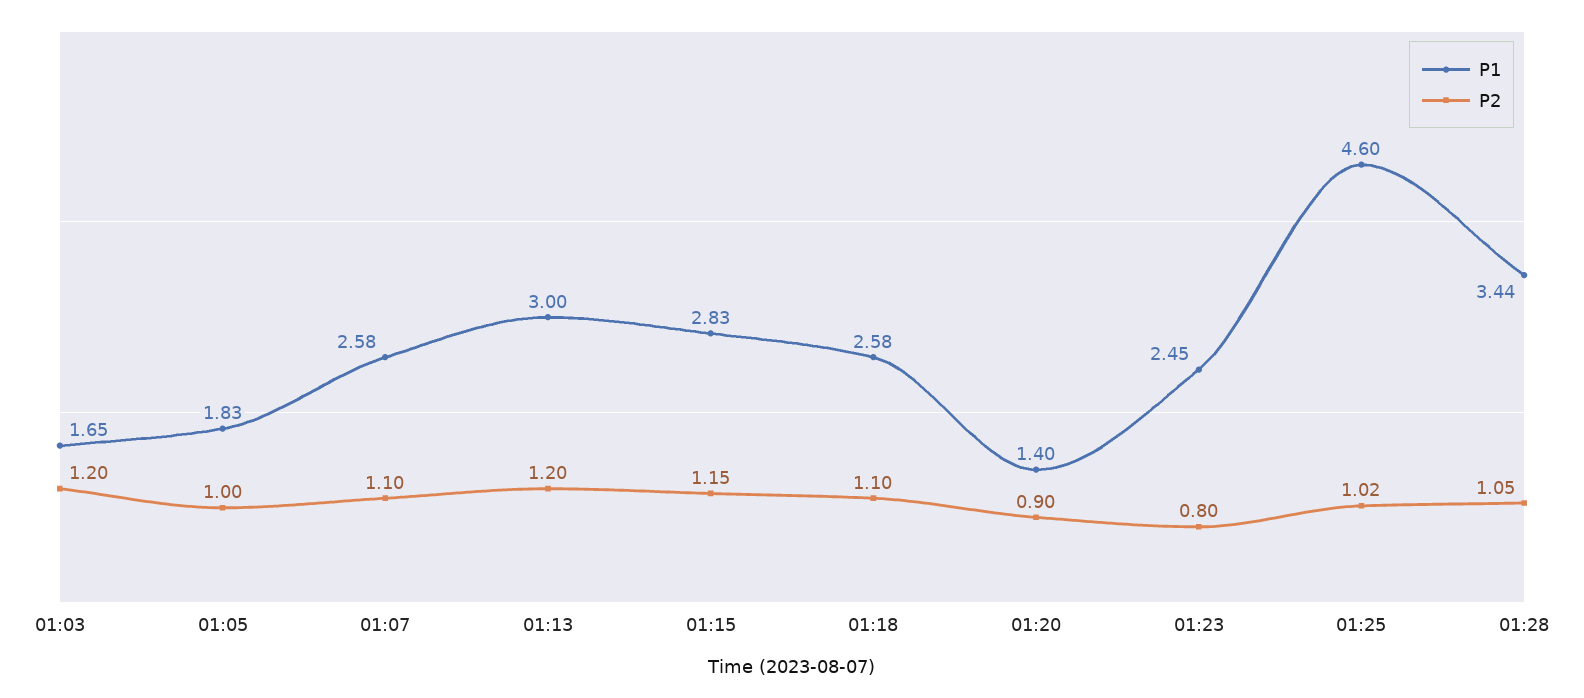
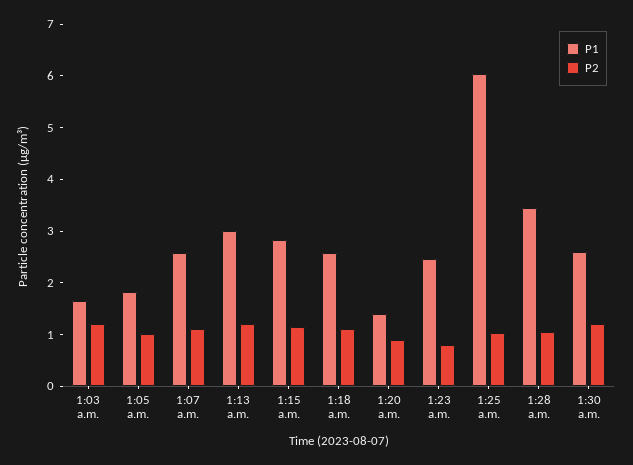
P1, 01:25: 4.6 -> 6
P1, 1:30 a.m.: none -> 2.6
P2, 1:30 a.m.: none -> 1.2

